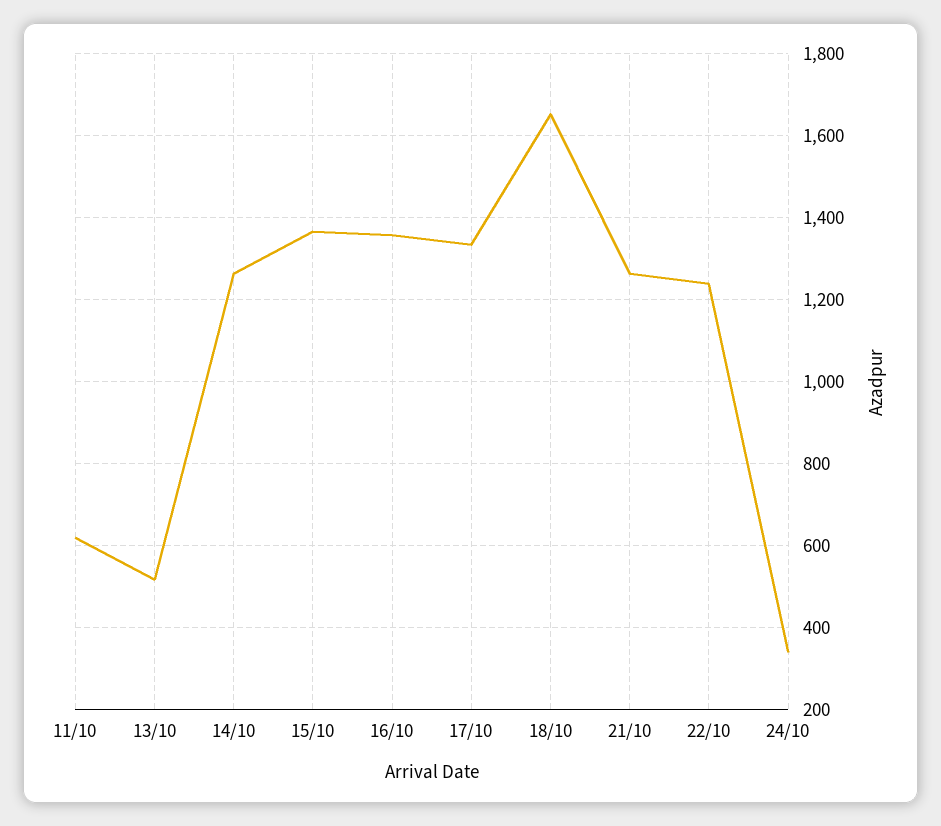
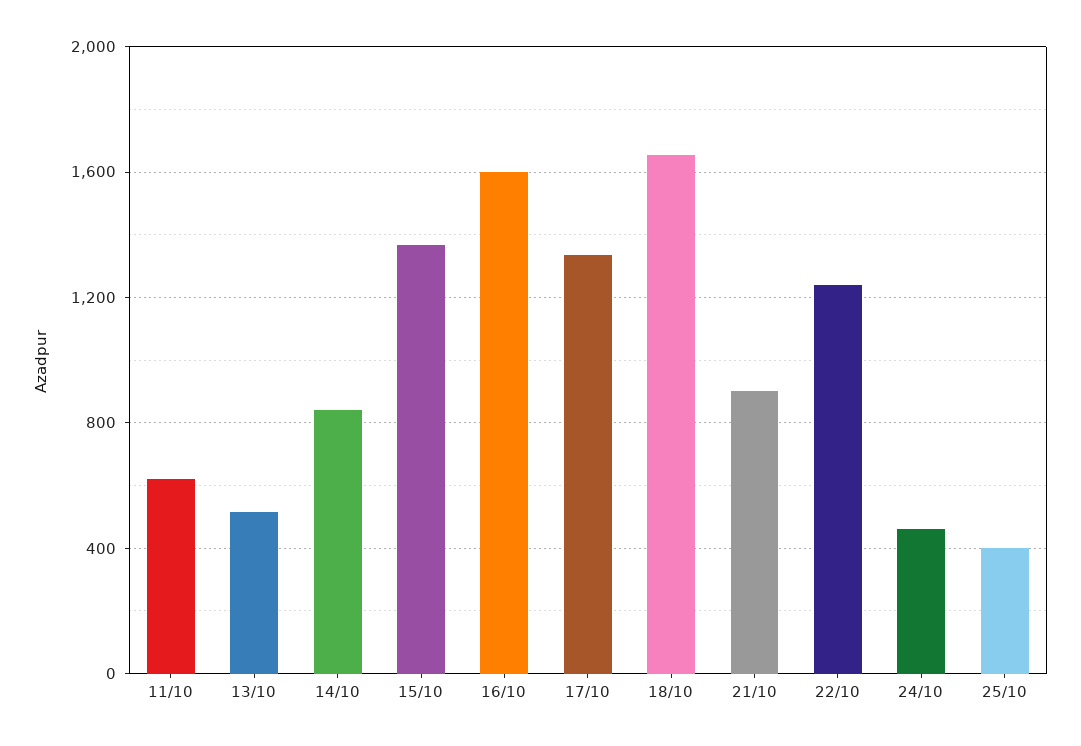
14/10: 1260 -> 850
16/10: 1360 -> 1600
21/10: 1260 -> 900
24/10: 340 -> 450
25/10: none -> 400

